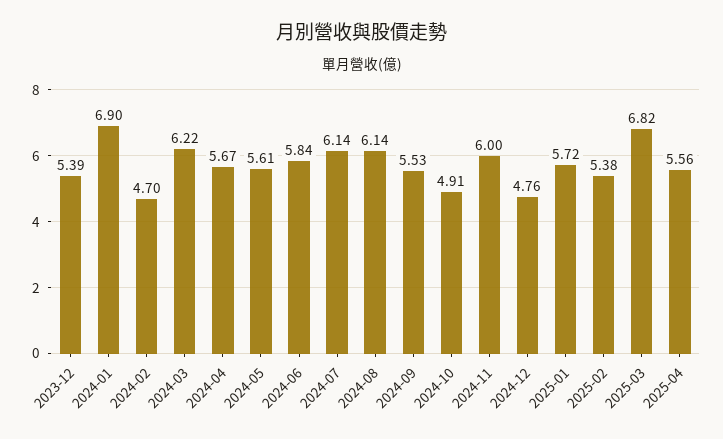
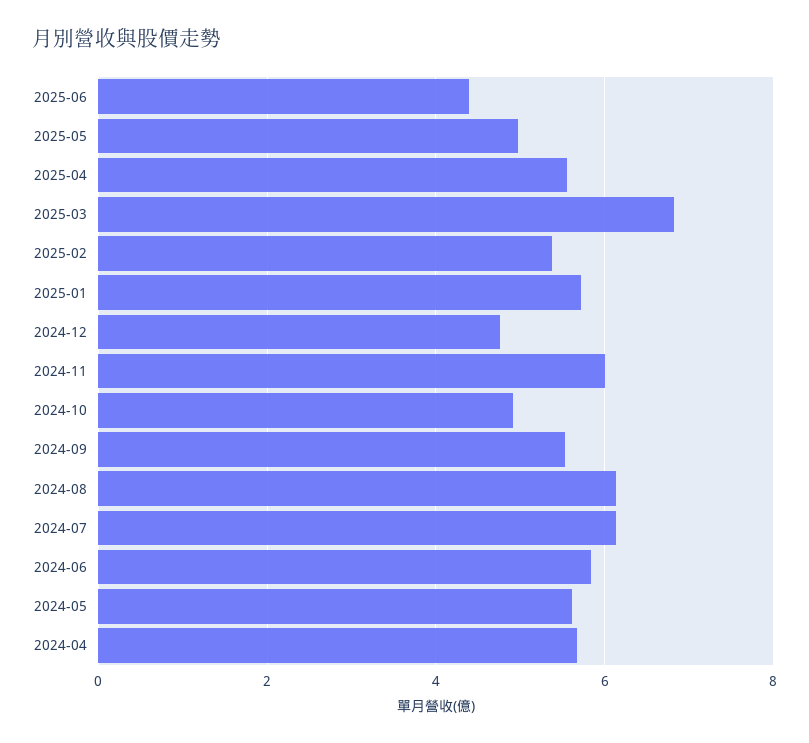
2023-12: 5.39 -> none
2024-01: 6.9 -> none
2024-02: 4.7 -> none
2024-03: 6.22 -> none
2025-06: none -> 4.4
2025-05: none -> 5

